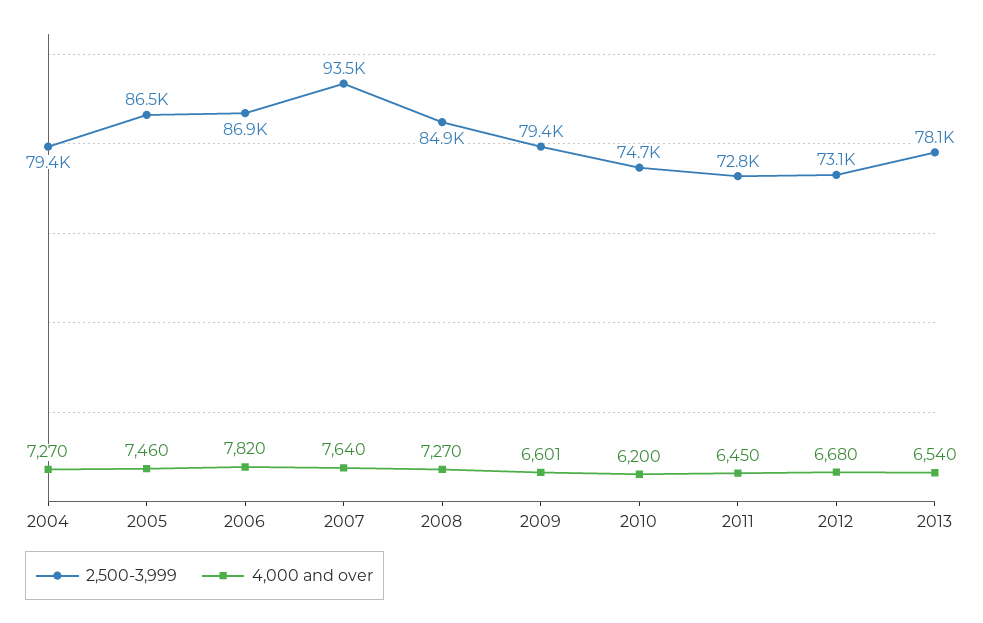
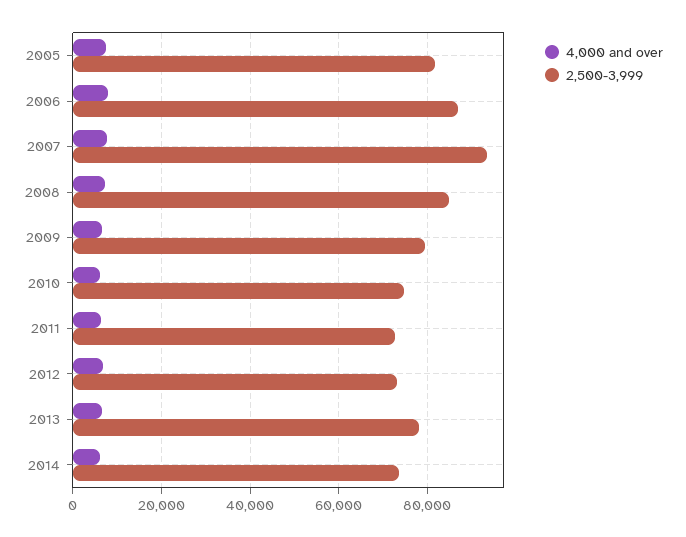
2,500-3,999, 2004: 79400 -> none
4,000 and over, 2004: 7270 -> none
2,500-3,999, 2005: 86500 -> 82000
4,000 and over, 2014: none -> 6000
2,500-3,999, 2014: none -> 74000

